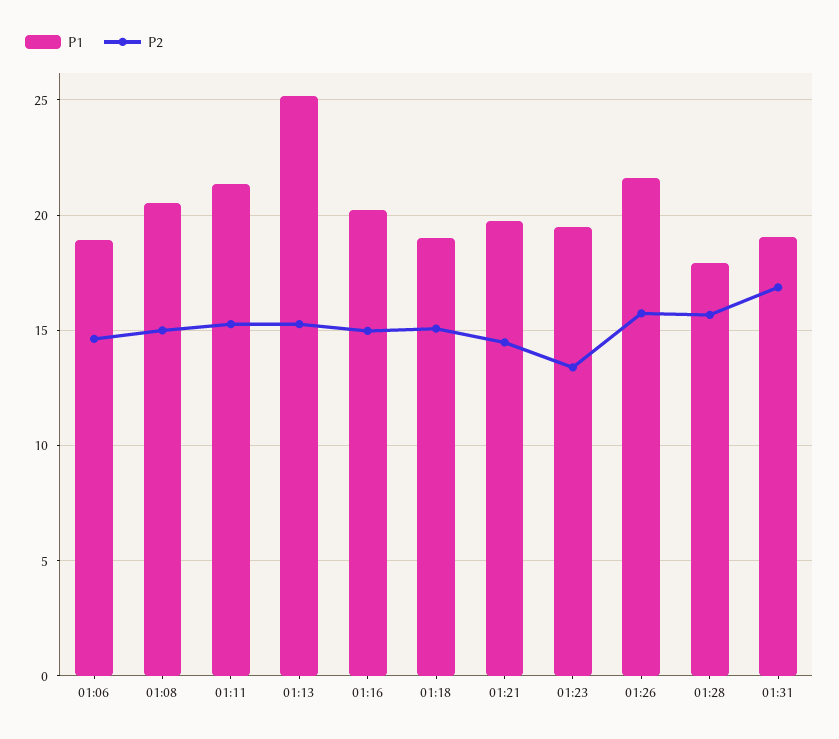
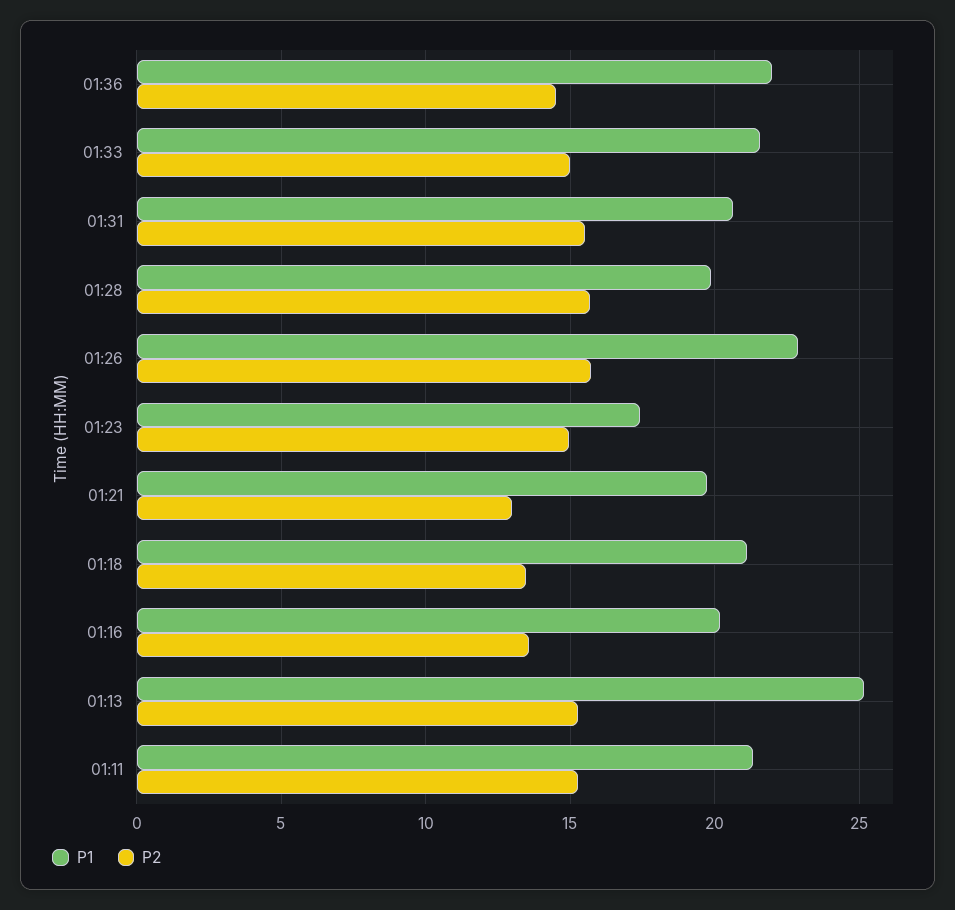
P1, 01:06: 19 -> none
P2, 01:06: 14.5 -> none
P1, 01:08: 20.5 -> none
P2, 01:08: 15 -> none
P2, 01:16: 15 -> 13.5
P1, 01:18: 19 -> 21
P2, 01:18: 15 -> 13.5
P2, 01:21: 14.5 -> 13
P1, 01:23: 19.5 -> 17.5
P2, 01:23: 13.5 -> 15
P1, 01:26: 21.5 -> 23
P1, 01:28: 18 -> 20
P1, 01:31: 19 -> 20.5
P2, 01:31: 17 -> 15.5
P1, 01:36: none -> 22
P2, 01:36: none -> 14.5
P1, 01:33: none -> 21.5
P2, 01:33: none -> 15

